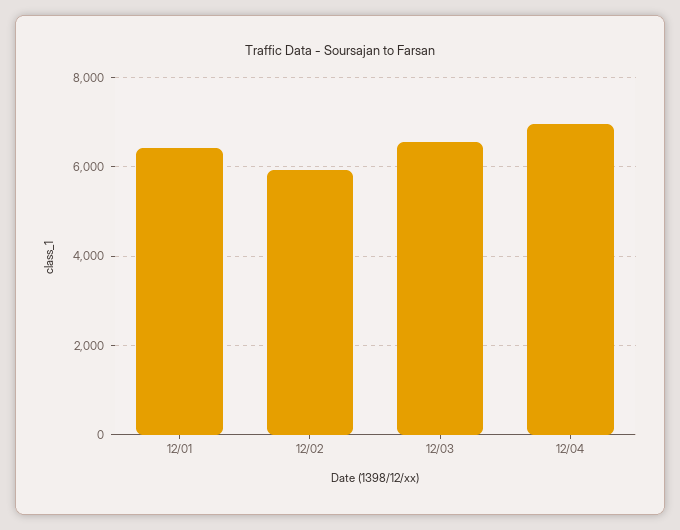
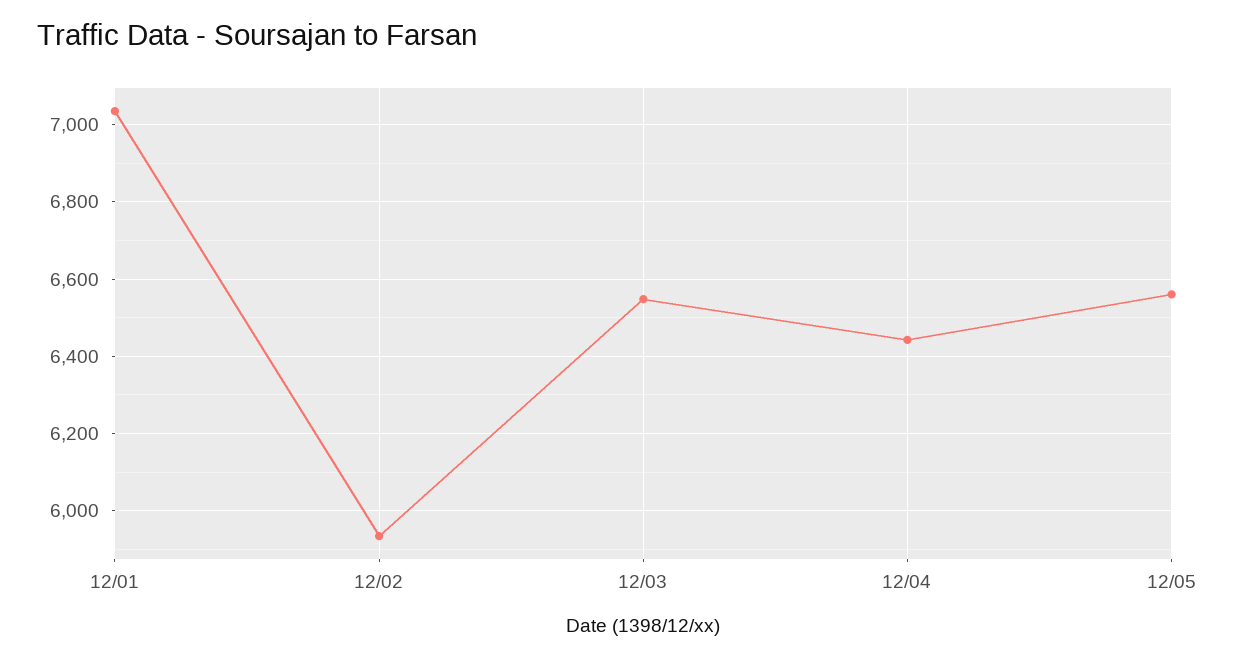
12/01: 6400 -> 7040
12/04: 7000 -> 6440
12/05: none -> 6560

